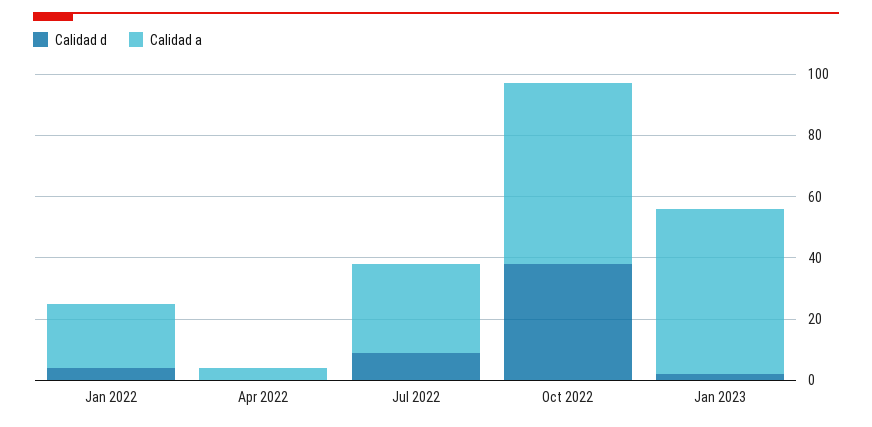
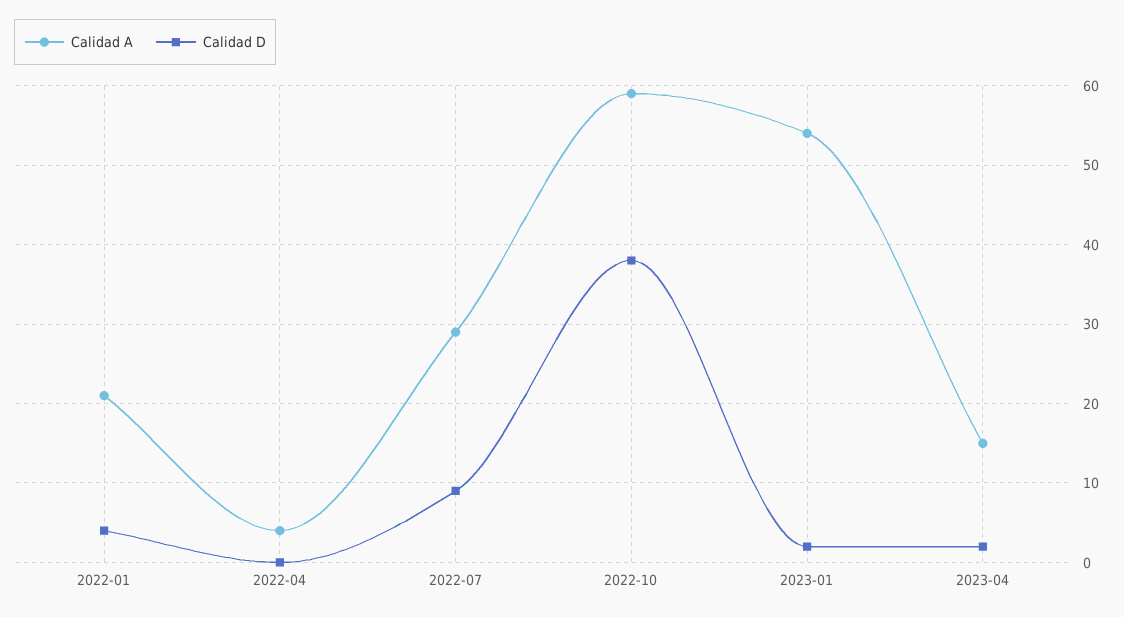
Calidad a, 2023-04: none -> 15
Calidad d, 2023-04: none -> 2

